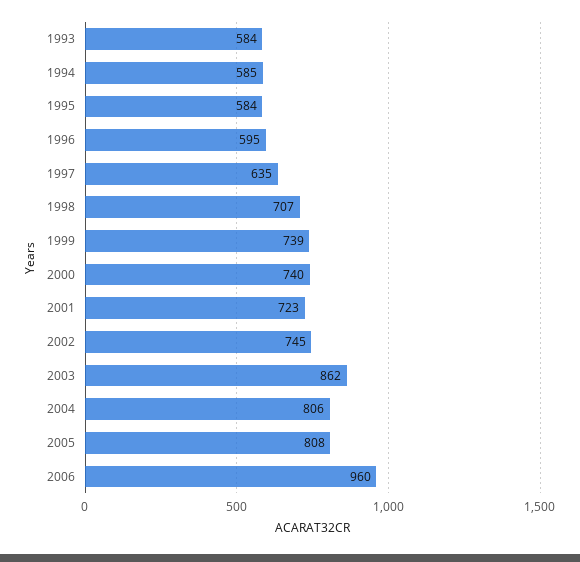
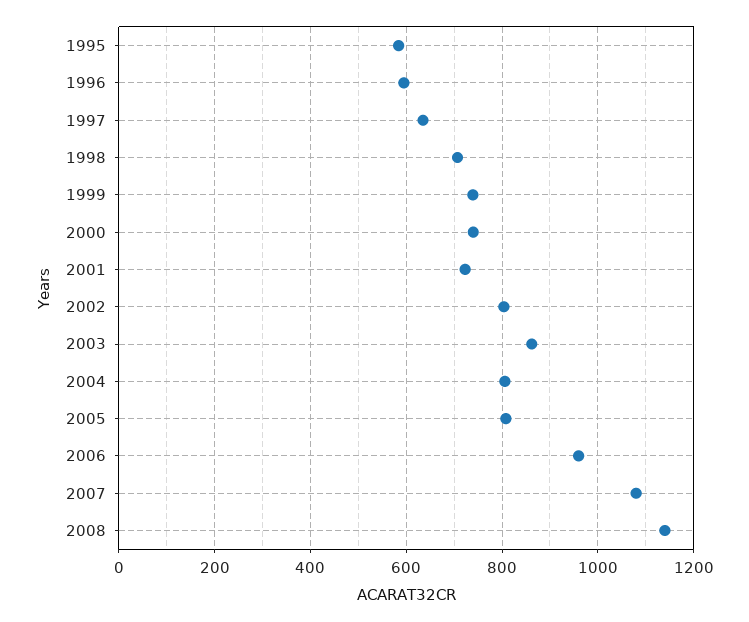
1993: 584 -> none
1994: 585 -> none
2002: 745 -> 800
2007: none -> 1080
2008: none -> 1140

